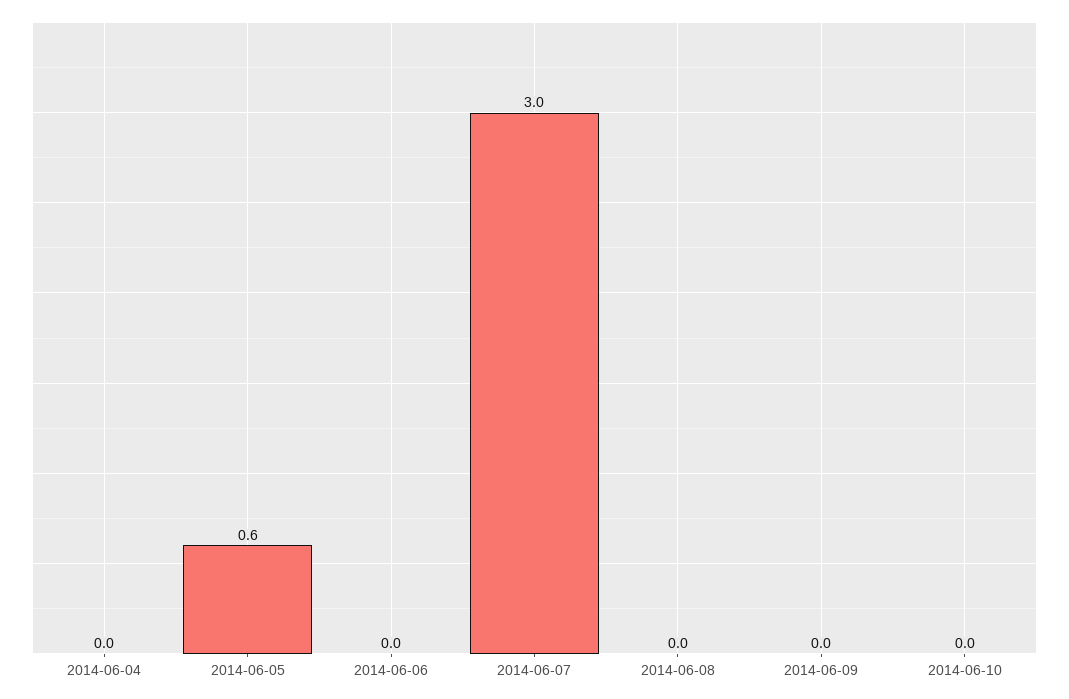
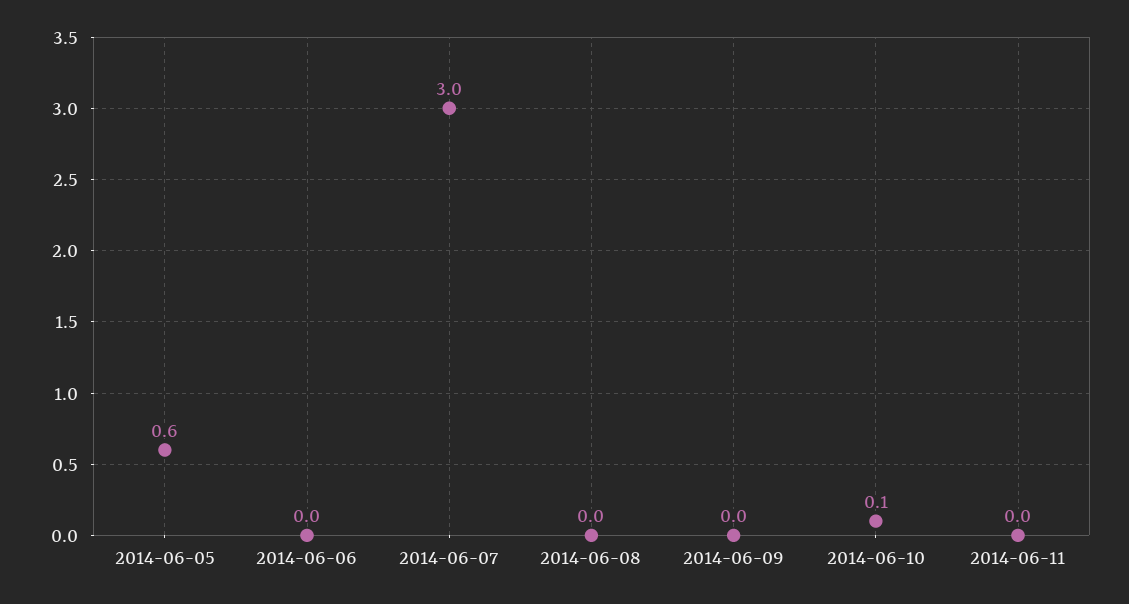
2014-06-04: 0 -> none
2014-06-10: 0 -> 0.1
2014-06-11: none -> 0

